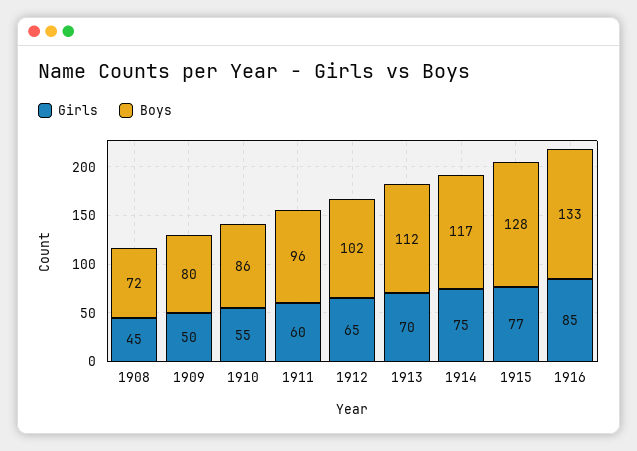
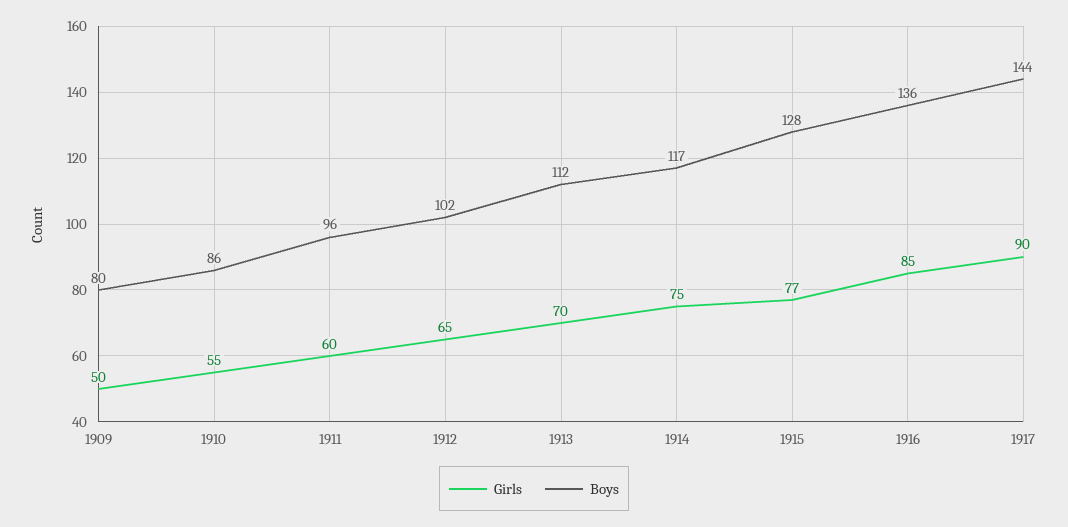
Girls, 1908: 45 -> none
Boys, 1908: 72 -> none
Boys, 1916: 133 -> 136
Girls, 1917: none -> 90
Boys, 1917: none -> 144

